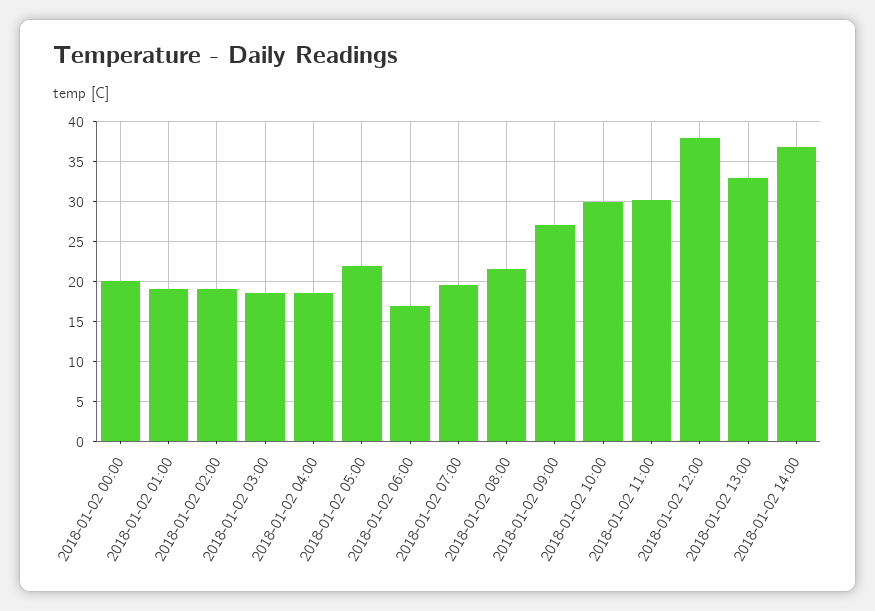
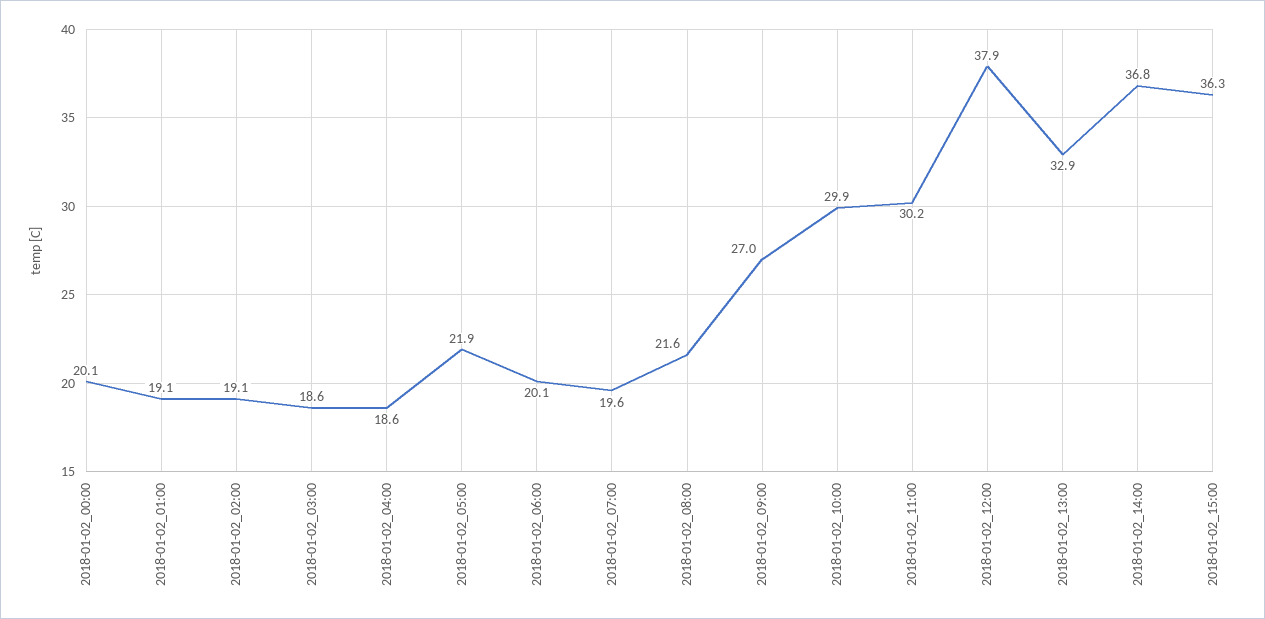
2018-01-02 06:00: 17 -> 20.1
2018-01-02_15:00: none -> 36.3

